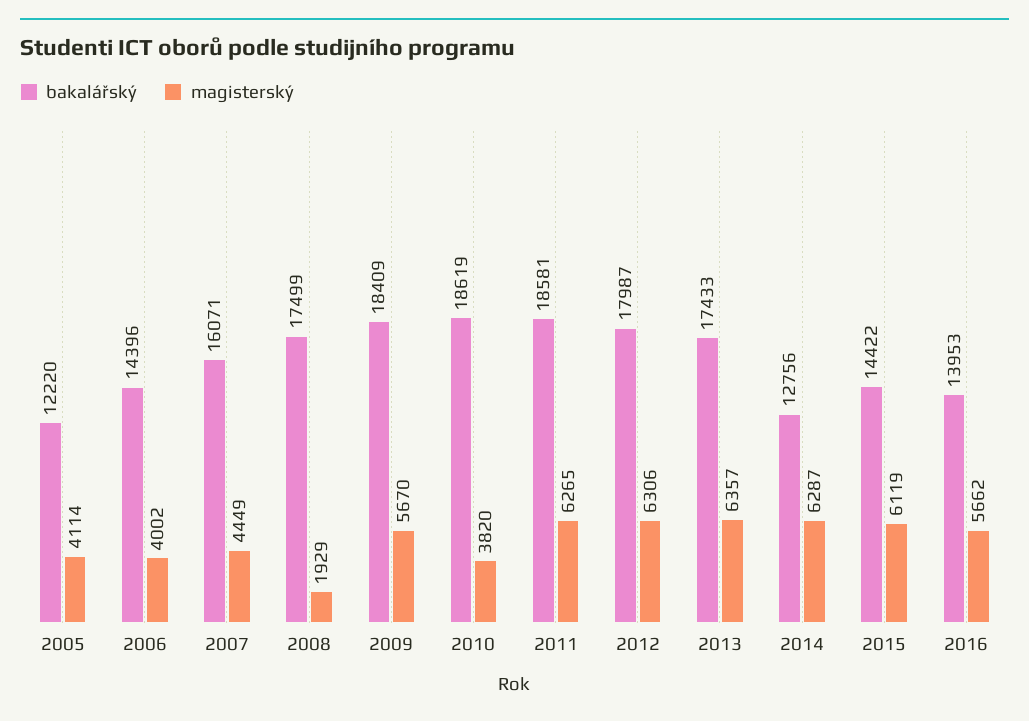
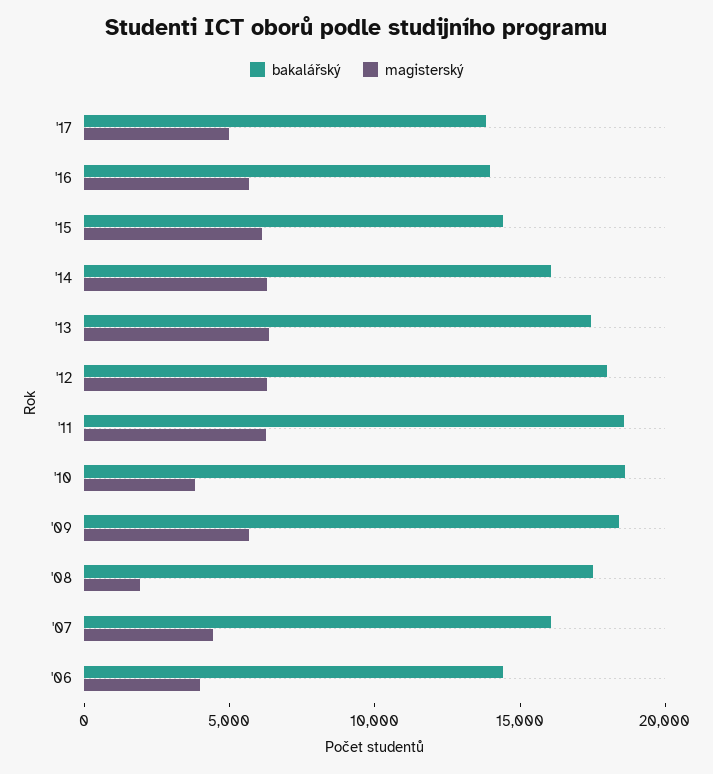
bakalářský, 2005: 12220 -> none
magisterský, 2005: 4114 -> none
bakalářský, 2014: 12756 -> 16000
bakalářský, '17: none -> 14000
magisterský, '17: none -> 5000

